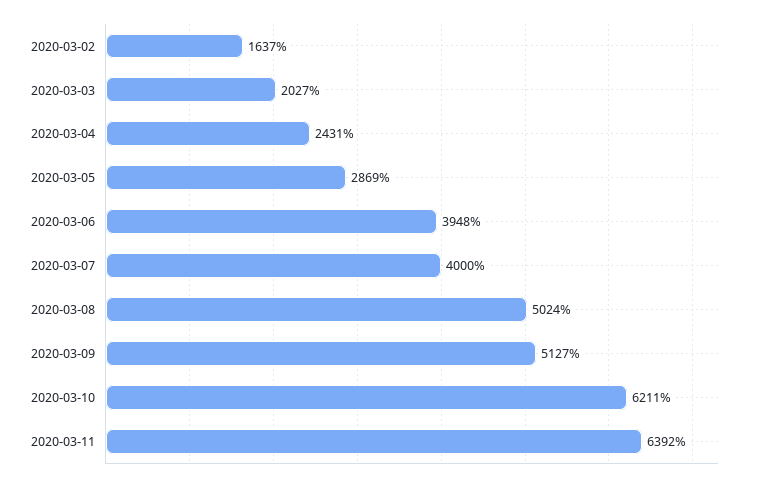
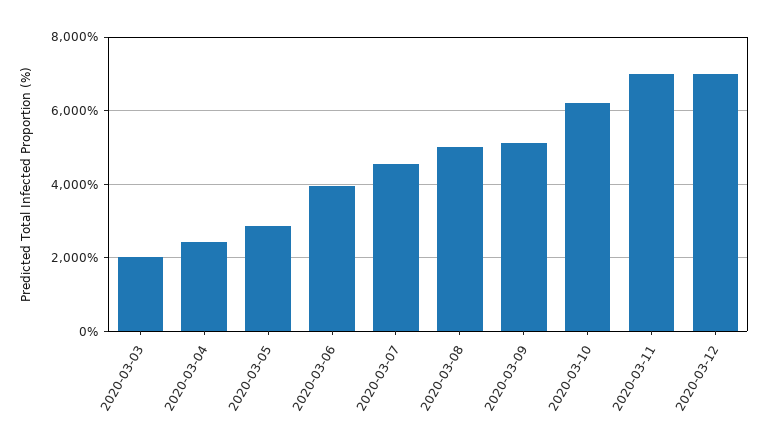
2020-03-02: 1637 -> none
2020-03-07: 4000 -> 4600
2020-03-11: 6392 -> 7000
2020-03-12: none -> 7000

